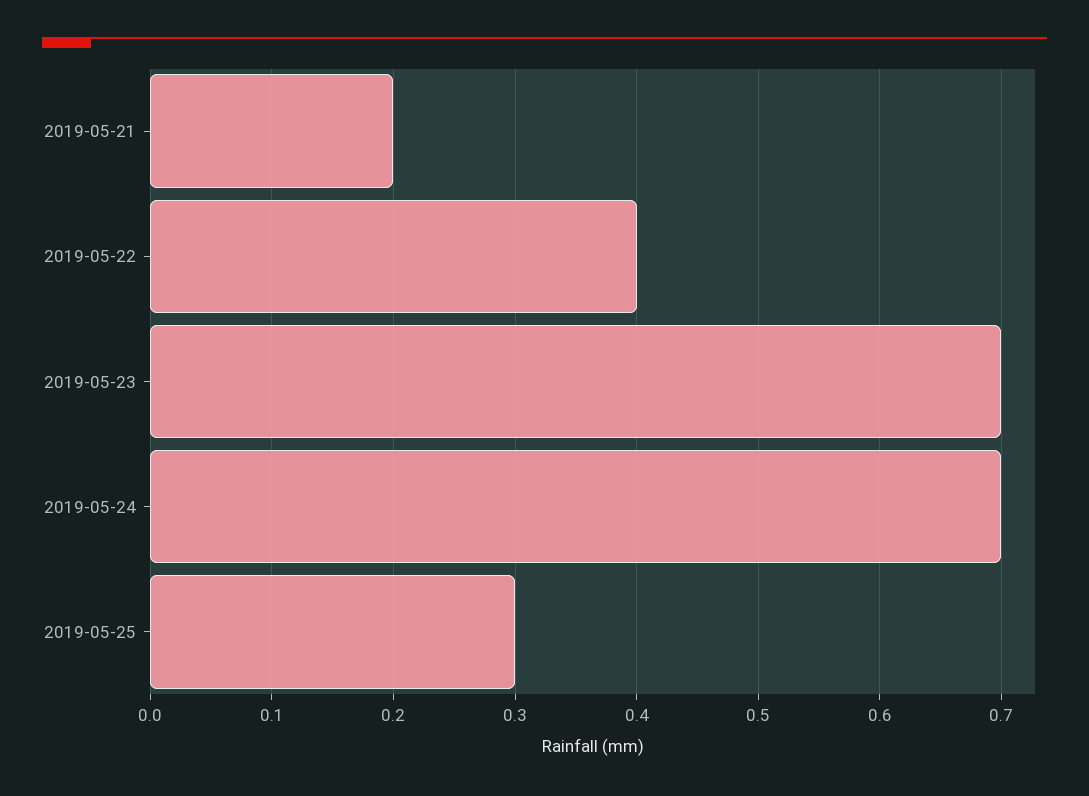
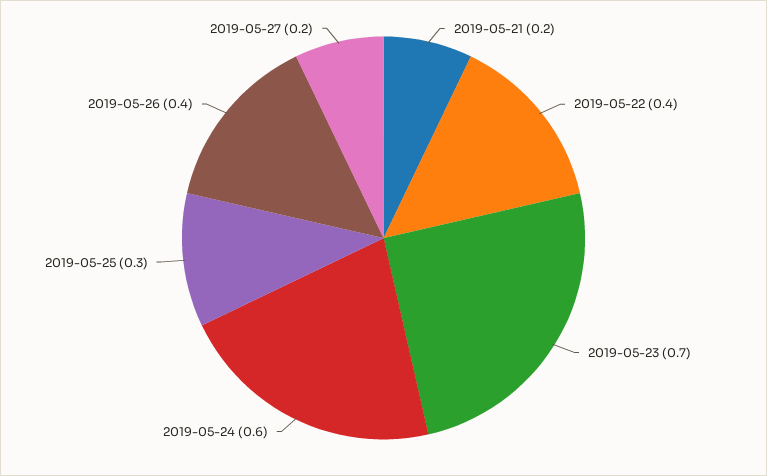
2019-05-24: 0.7 -> 0.6
2019-05-26: none -> 0.4
2019-05-27: none -> 0.2

